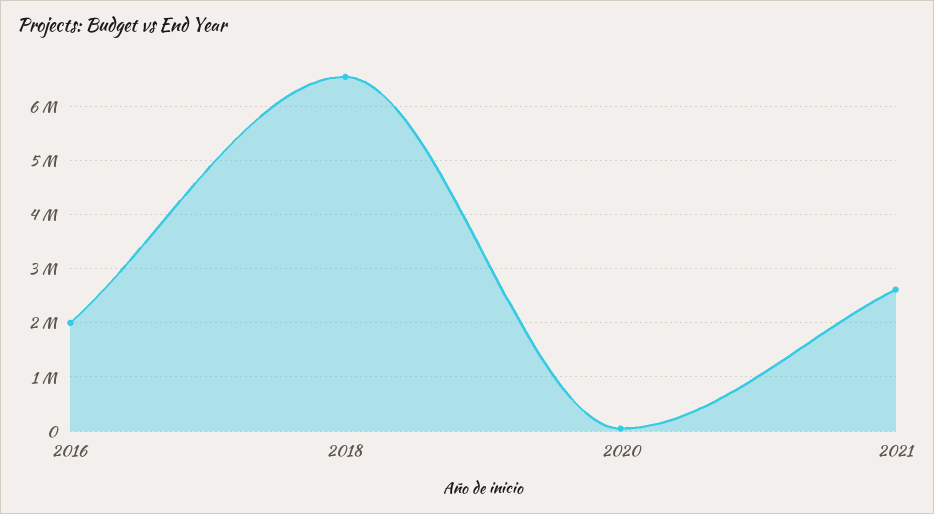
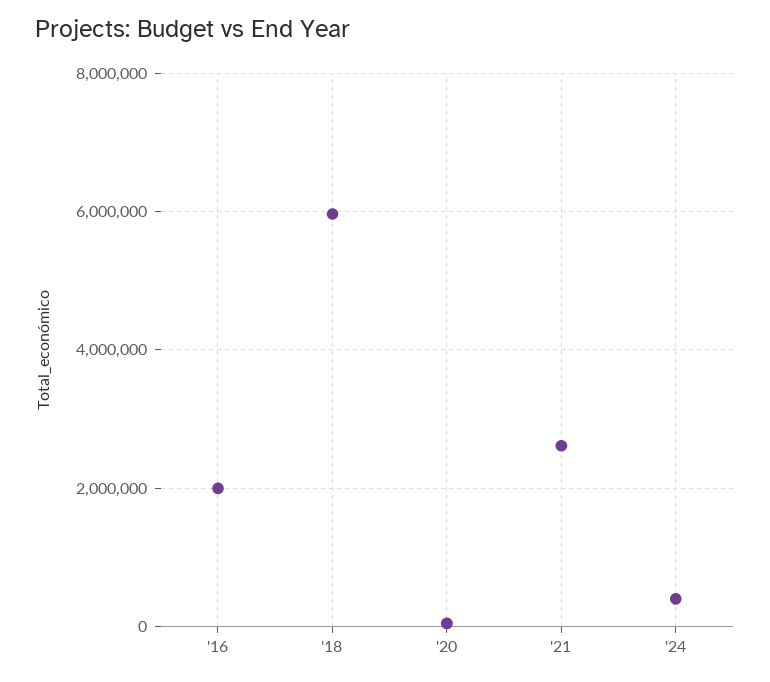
2018: 6600000 -> 6000000
'24: none -> 400000

